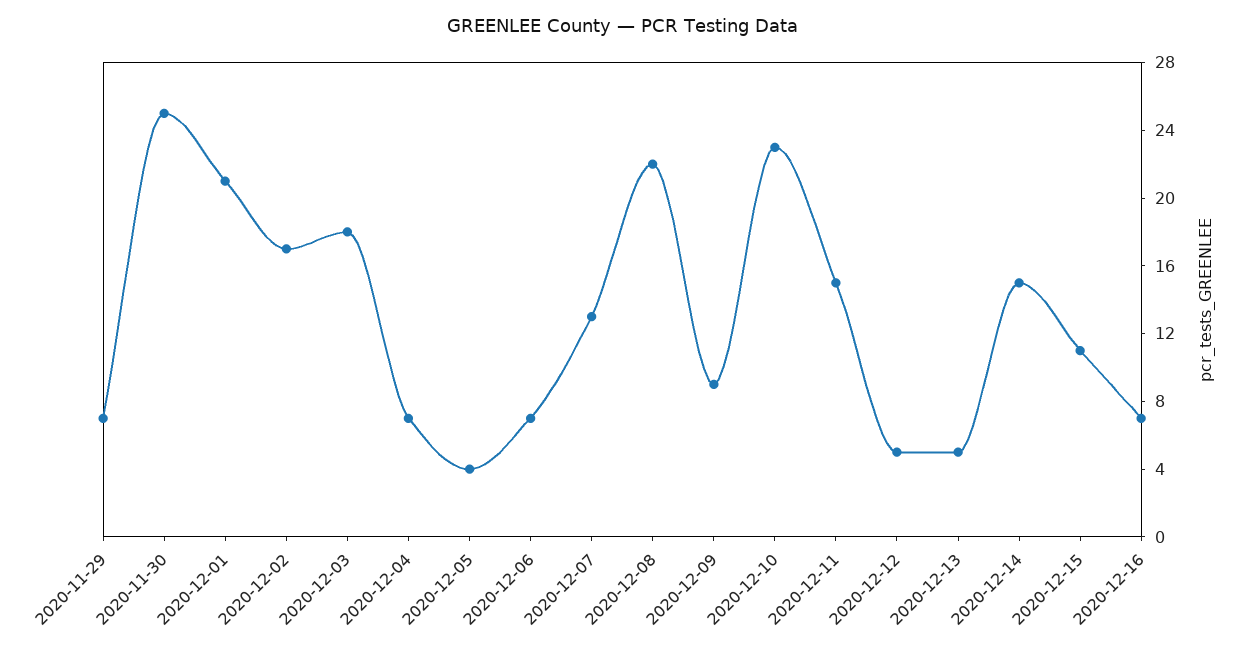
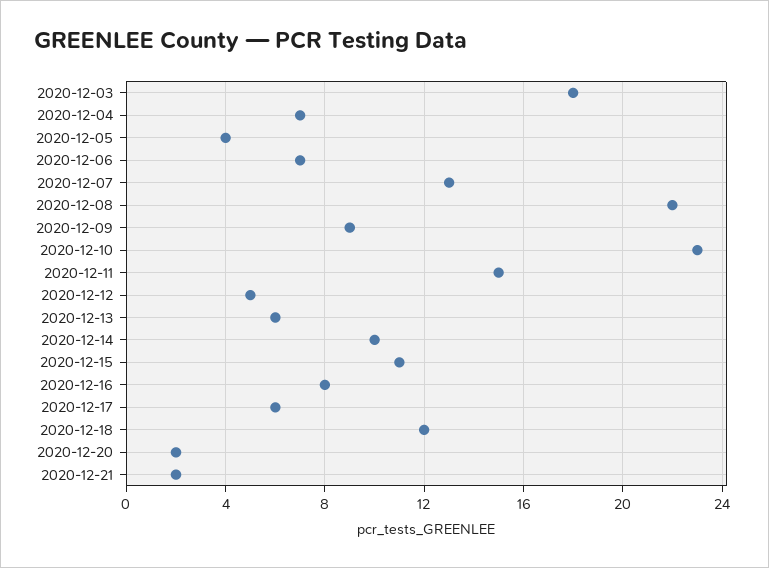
2020-11-29: 7 -> none
2020-11-30: 25 -> none
2020-12-01: 21 -> none
2020-12-02: 17 -> none
2020-12-13: 5 -> 6
2020-12-14: 15 -> 10
2020-12-16: 7 -> 8
2020-12-17: none -> 6
2020-12-18: none -> 12
2020-12-20: none -> 2
2020-12-21: none -> 2

